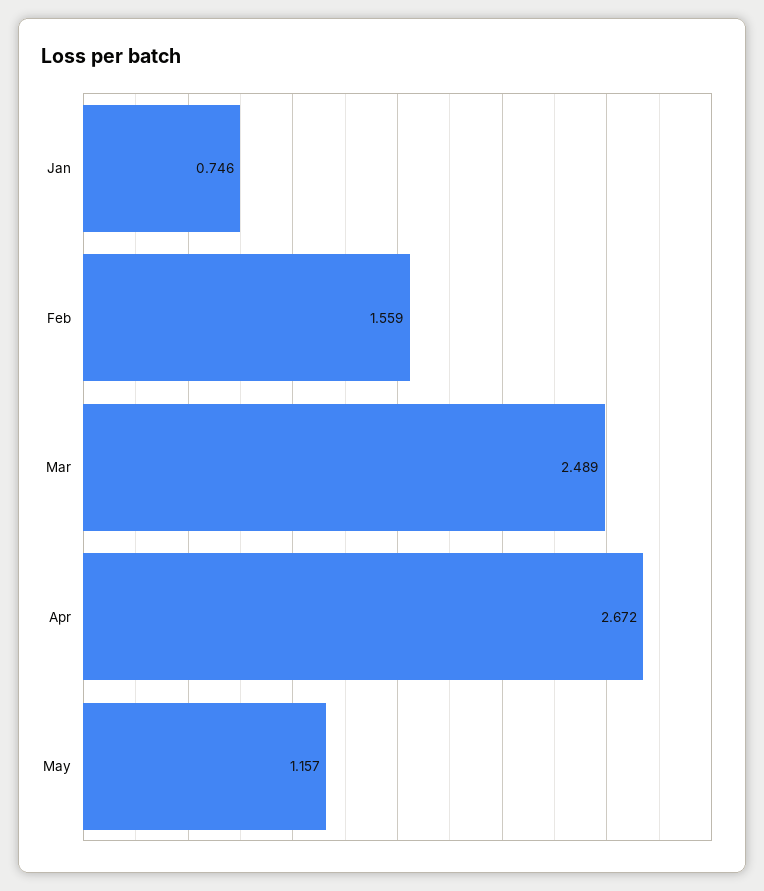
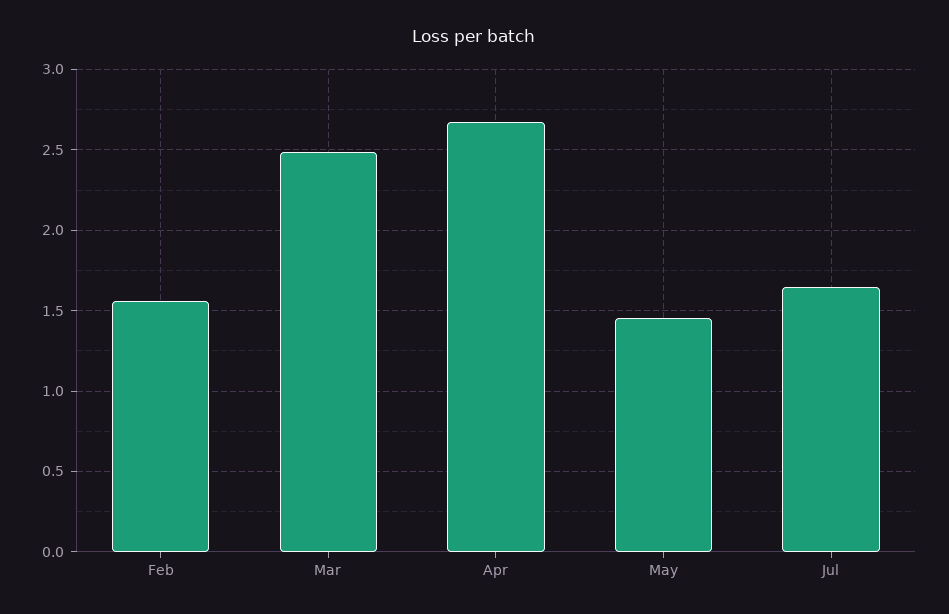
Jan: 0.746 -> none
May: 1.157 -> 1.45
Jul: none -> 1.65

